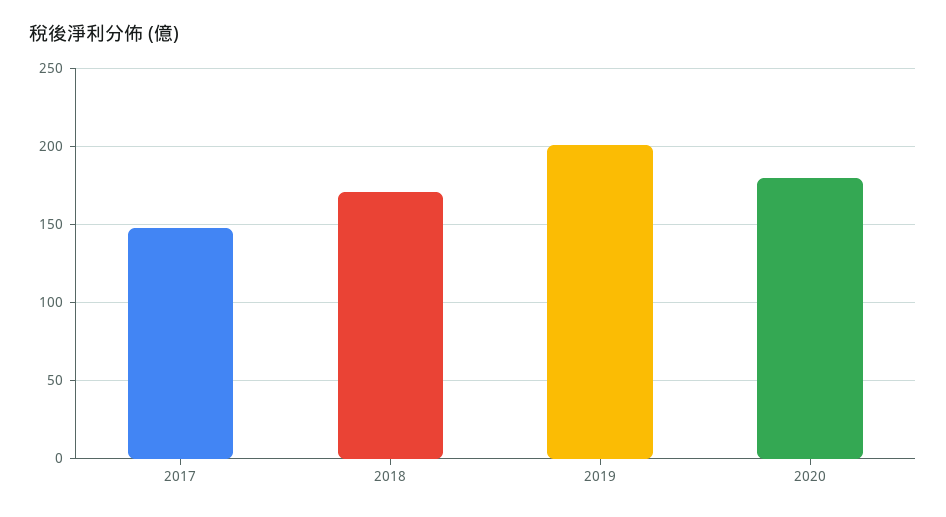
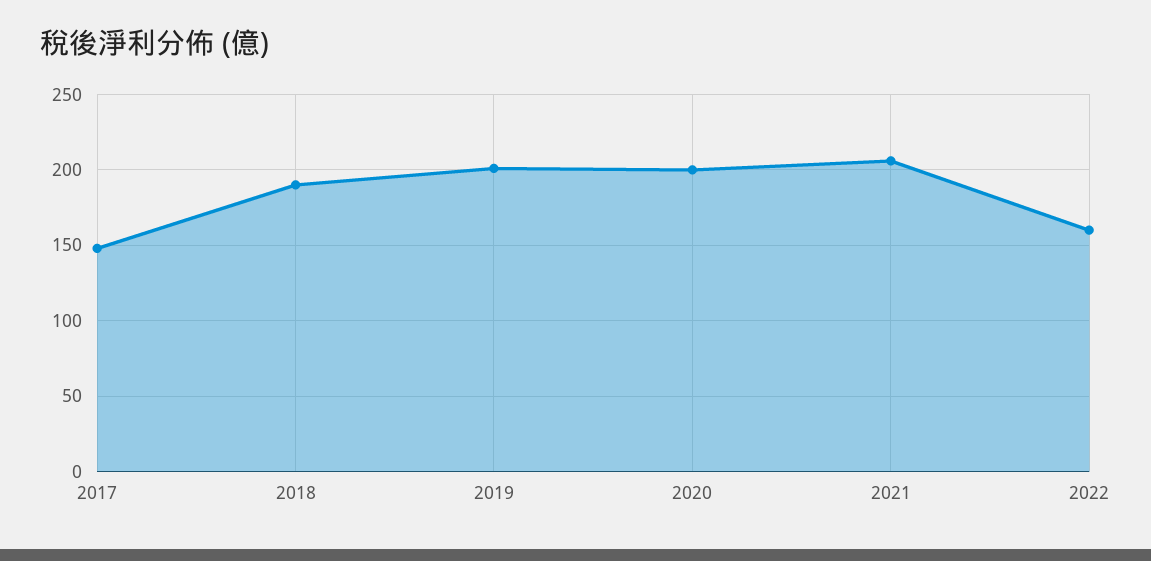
2018: 170 -> 190
2020: 180 -> 200
2021: none -> 205
2022: none -> 160

